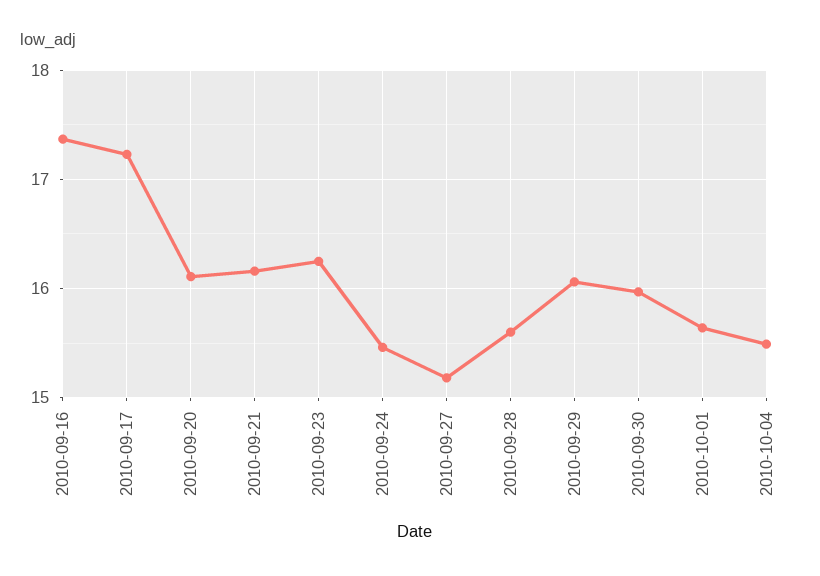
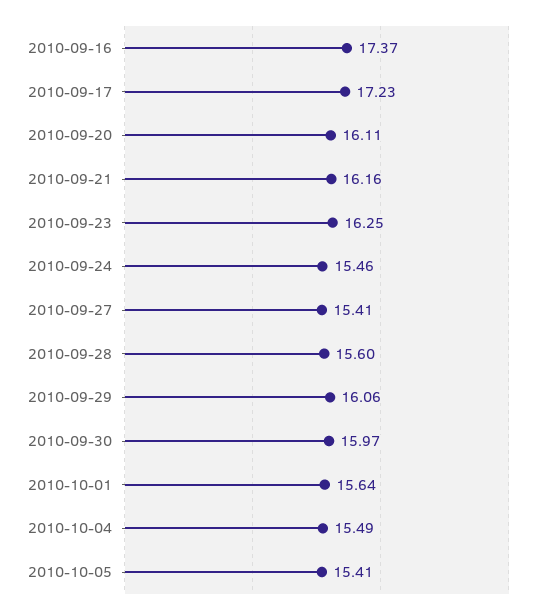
2010-09-27: 15.2 -> 15.41
2010-10-05: none -> 15.41

